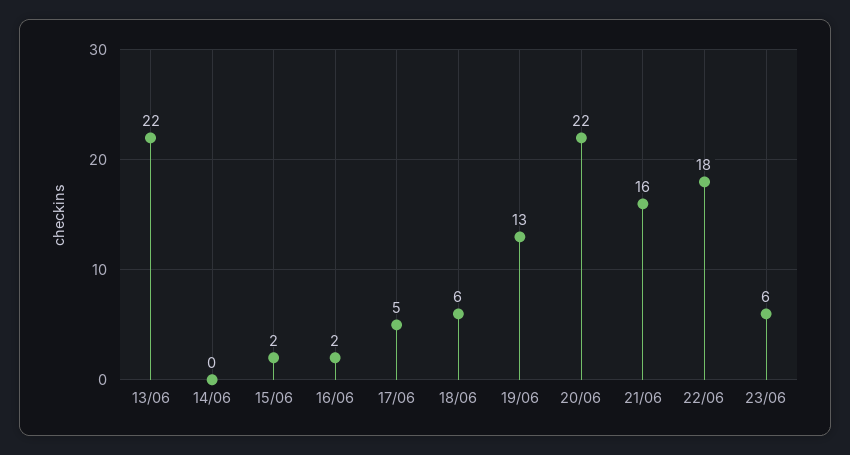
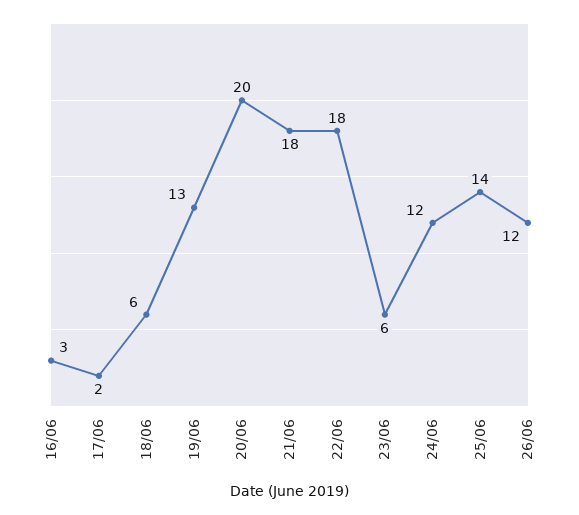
13/06: 22 -> none
14/06: 0 -> none
15/06: 2 -> none
16/06: 2 -> 3
17/06: 5 -> 2
20/06: 22 -> 20
21/06: 16 -> 18
24/06: none -> 12
25/06: none -> 14
26/06: none -> 12

